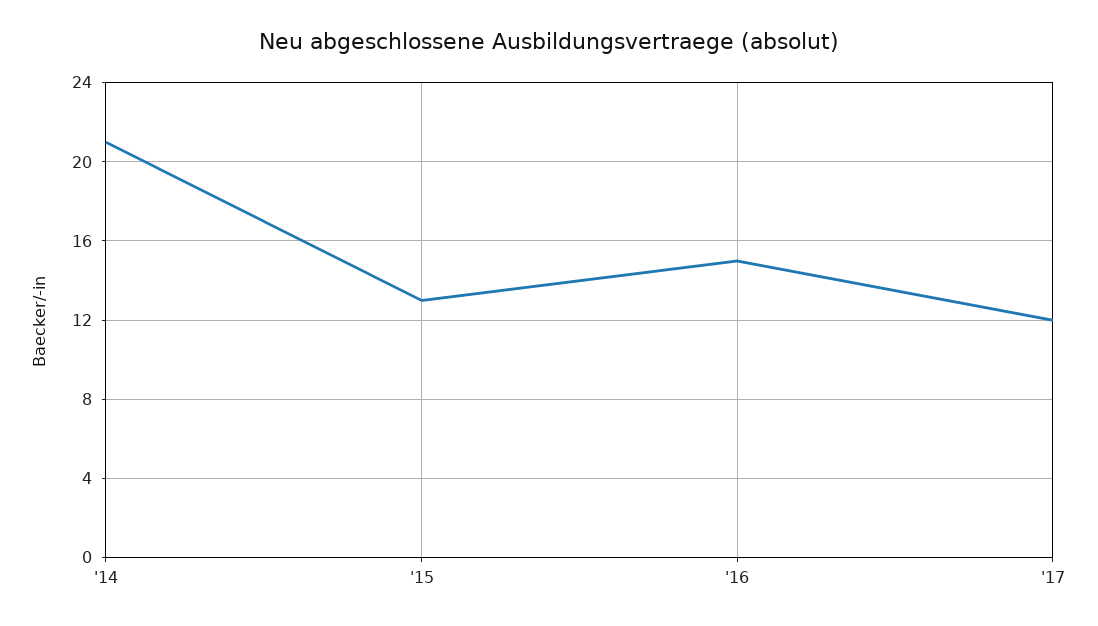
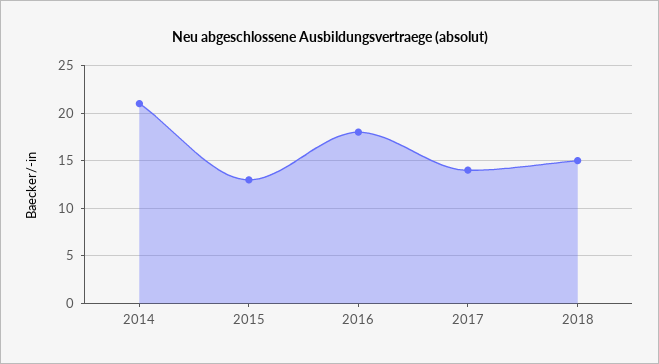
'16: 15 -> 18
'17: 12 -> 14
2018: none -> 15

